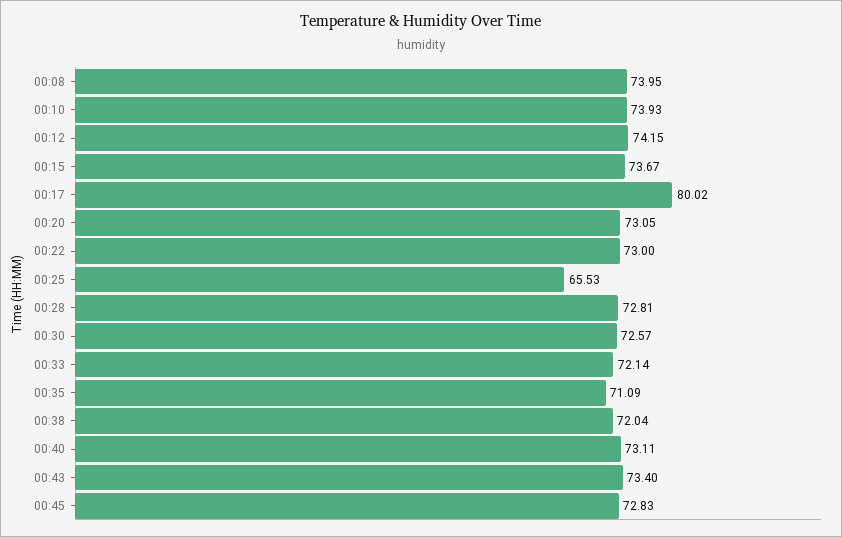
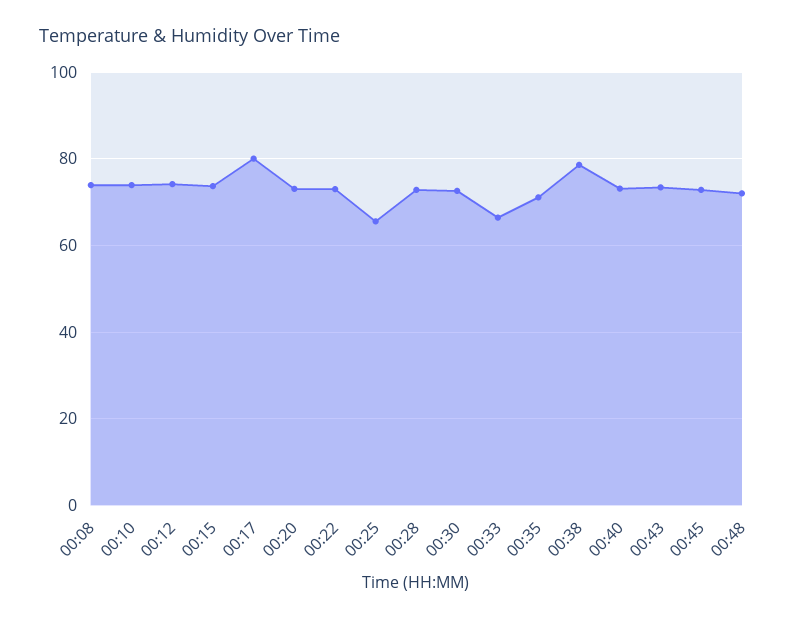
00:33: 72.14 -> 66
00:38: 72.04 -> 78
00:48: none -> 72

